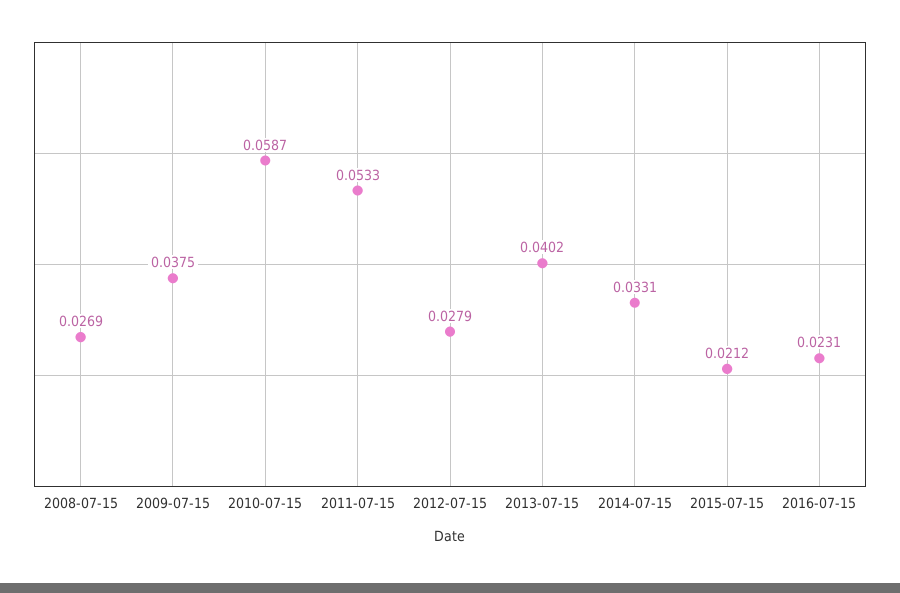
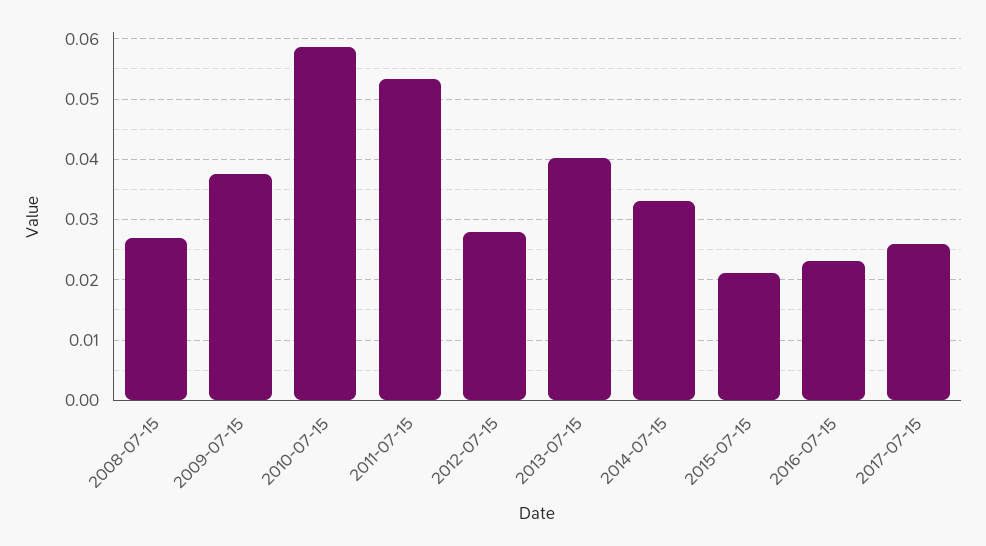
2017-07-15: none -> 0.026

